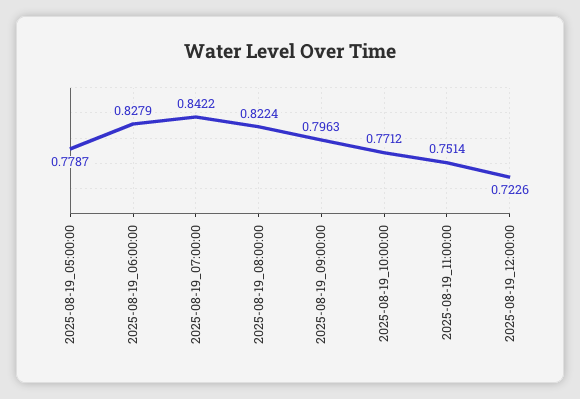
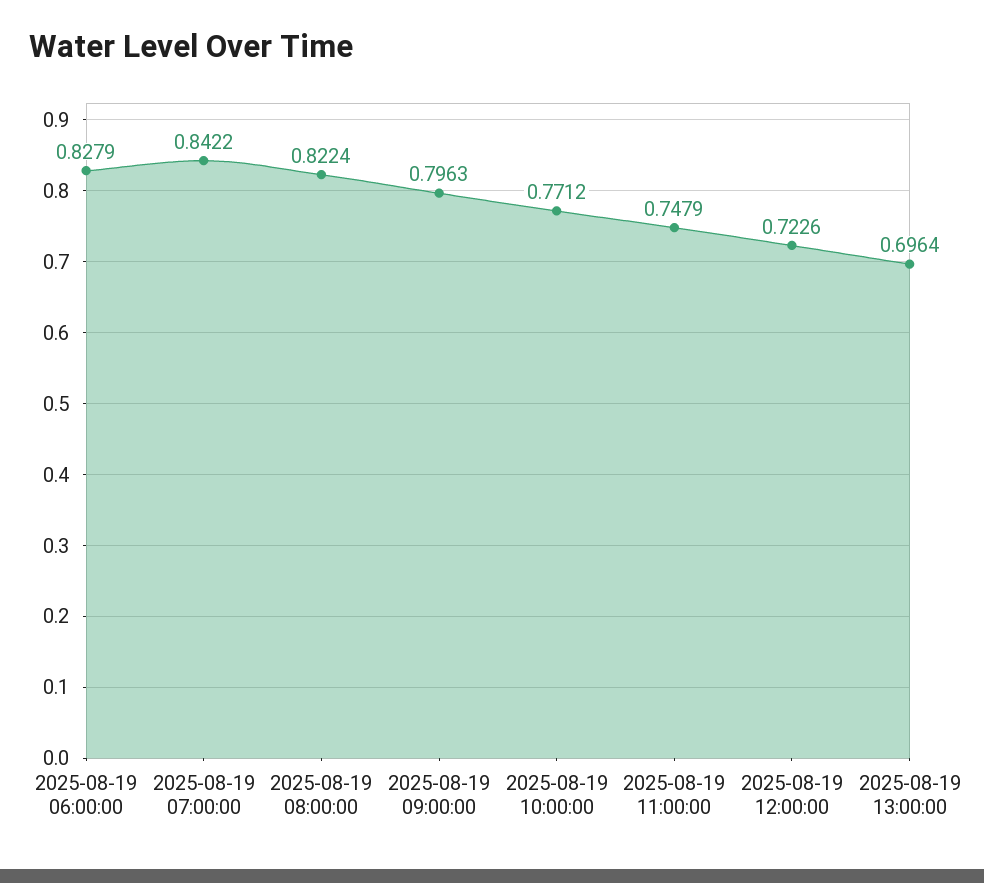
2025-08-19_05:00:00: 0.7787 -> none
2025-08-19_11:00:00: 0.7514 -> 0.7479
2025-08-19 13:00:00: none -> 0.6964

